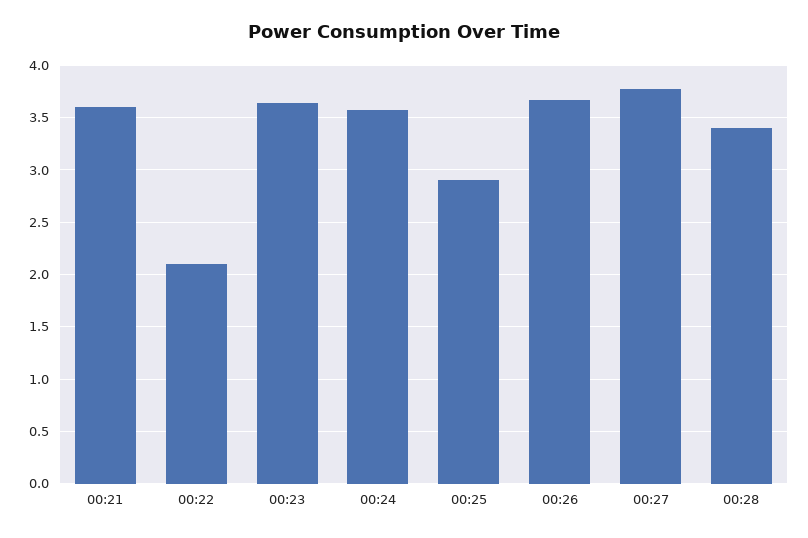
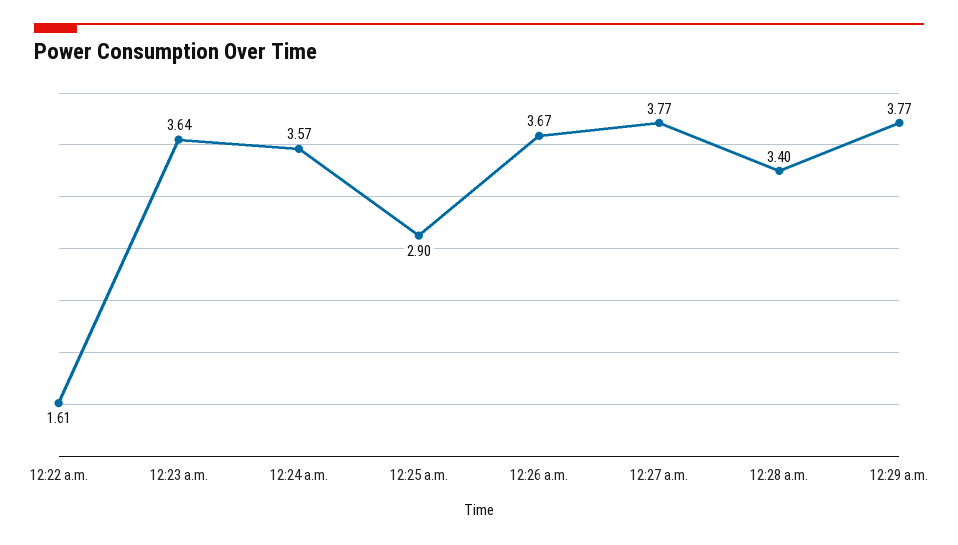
00:21: 3.6 -> none
00:22: 2.1 -> 1.61
12:29 a.m.: none -> 3.77

